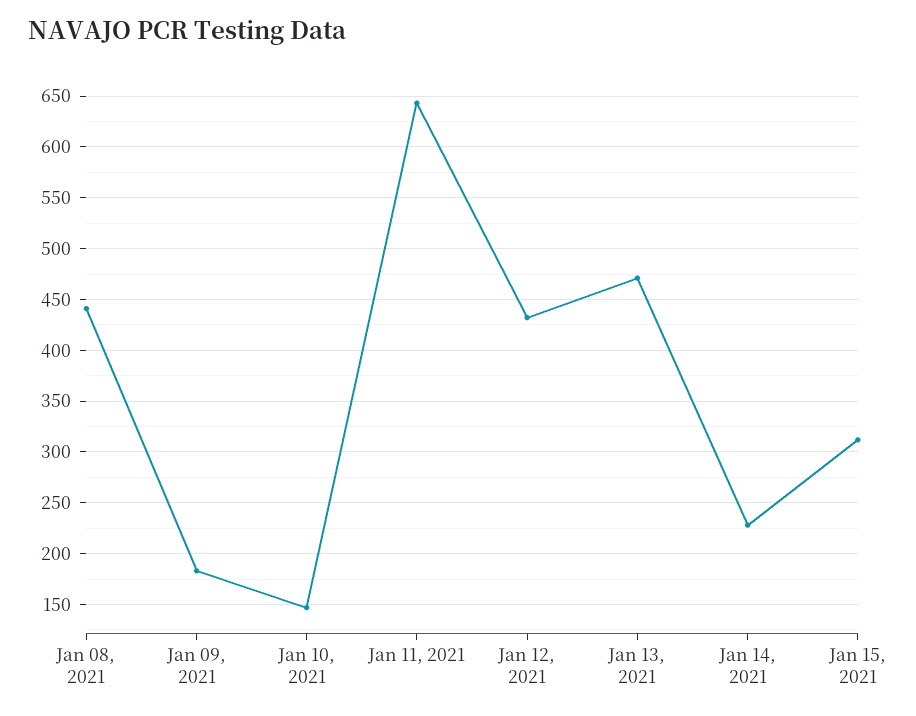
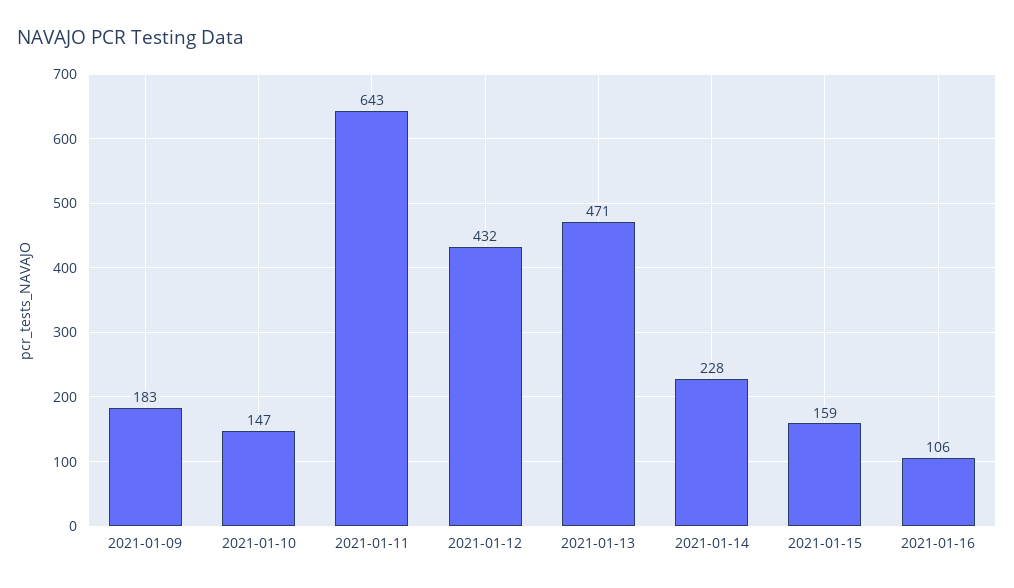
Jan 08, 2021: 440 -> none
Jan 15, 2021: 310 -> 159
2021-01-16: none -> 106

